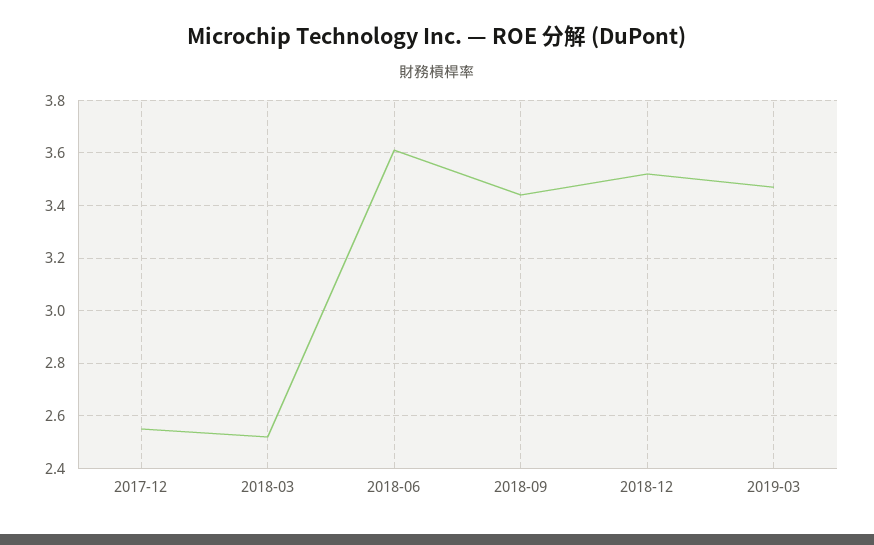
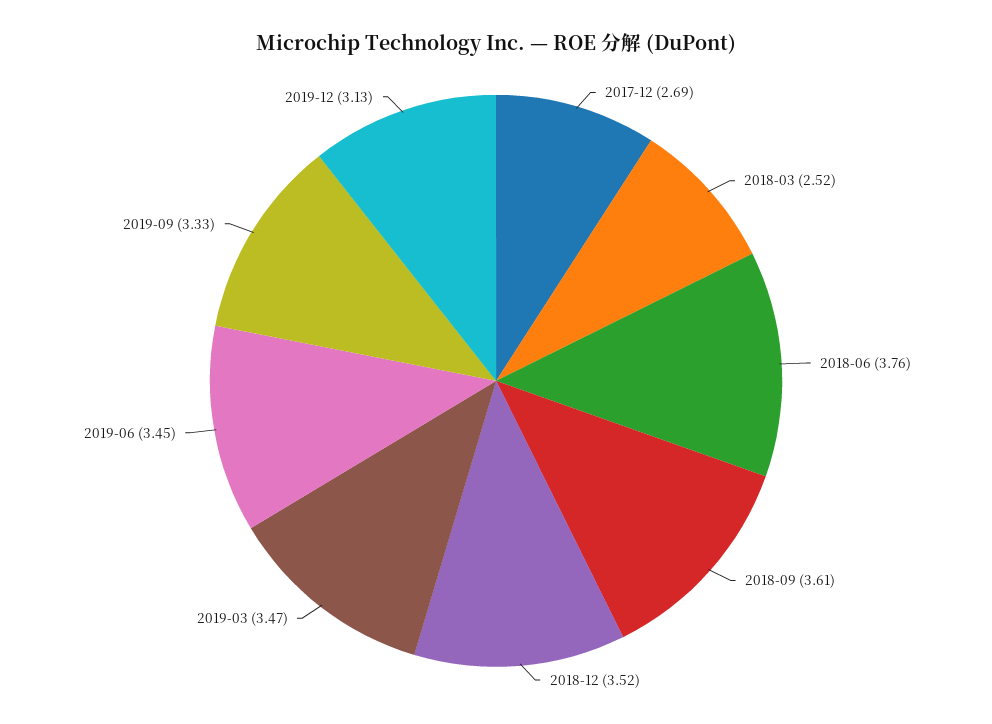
2017-12: 2.55 -> 2.69
2018-06: 3.6 -> 3.76
2018-09: 3.45 -> 3.61
2019-06: none -> 3.45
2019-09: none -> 3.33
2019-12: none -> 3.13

